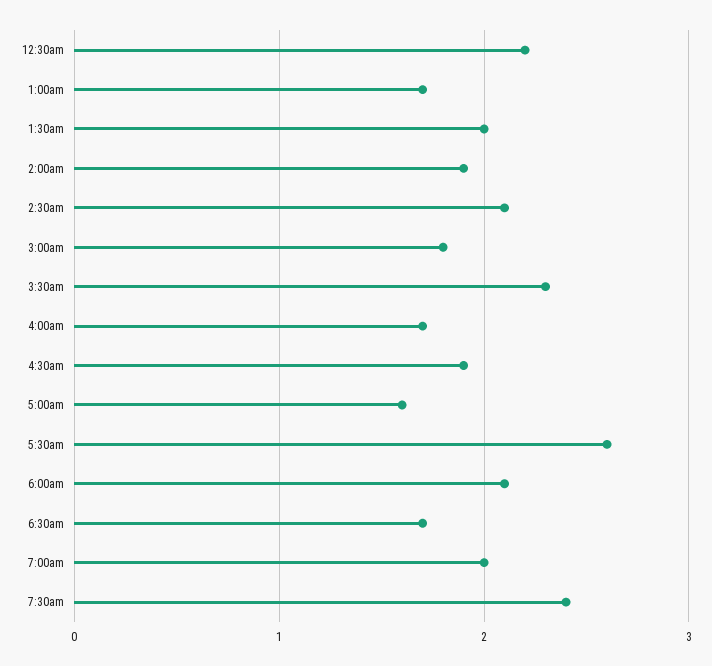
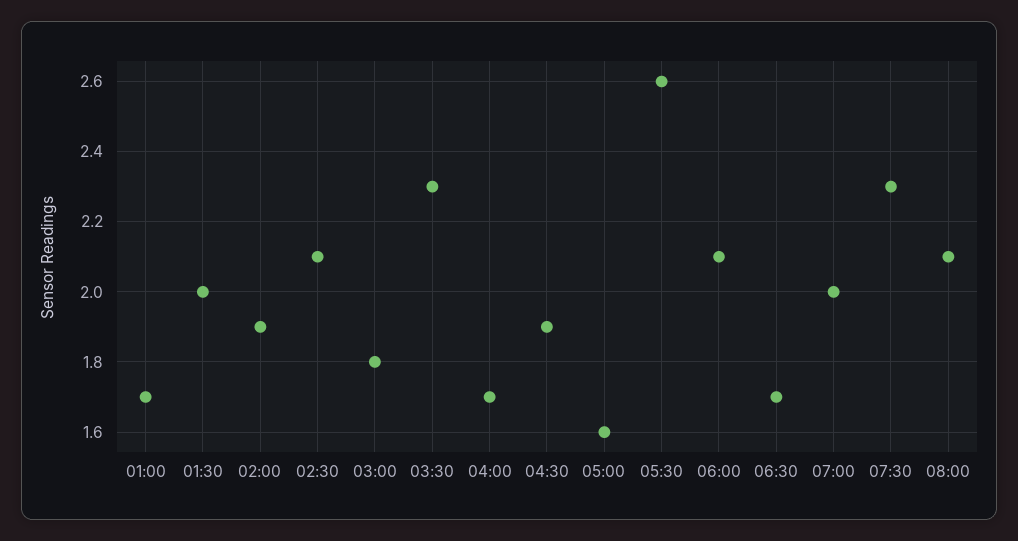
12:30am: 2.2 -> none
7:30am: 2.4 -> 2.3
08:00: none -> 2.1

